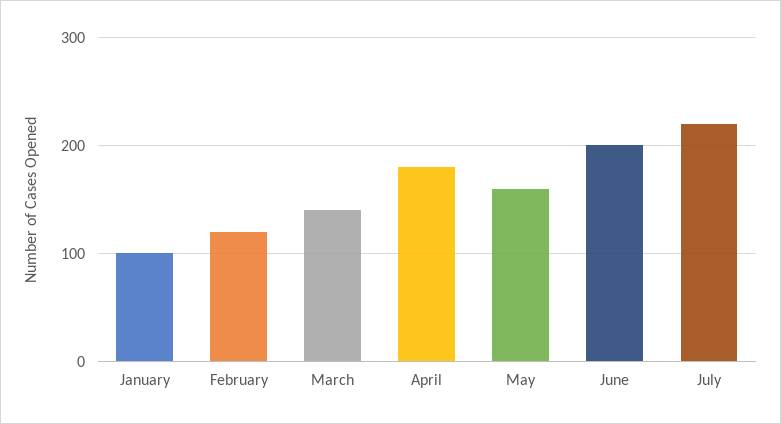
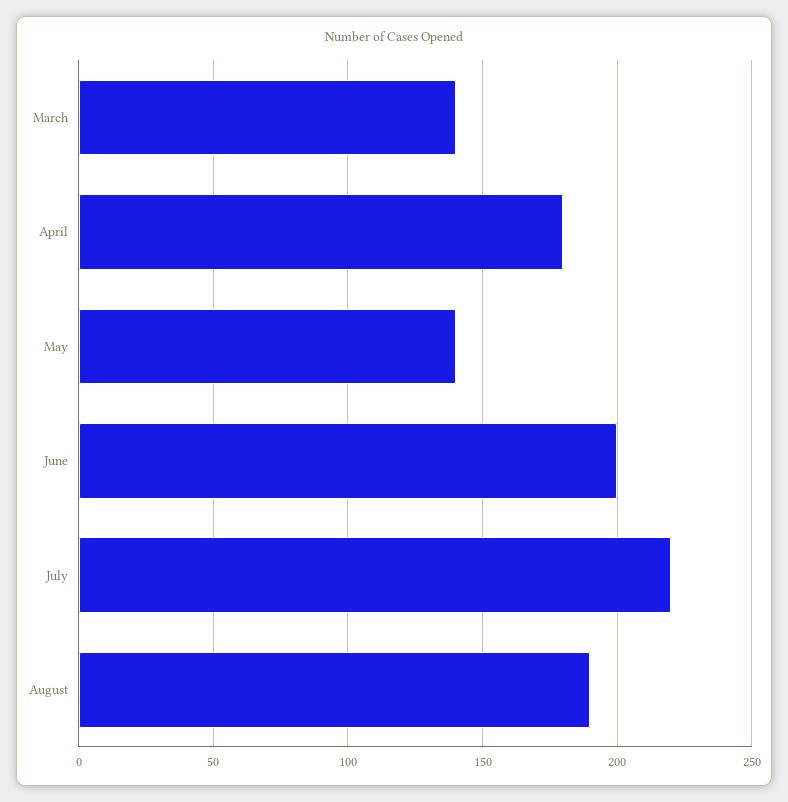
January: 100 -> none
February: 120 -> none
May: 160 -> 140
August: none -> 190

